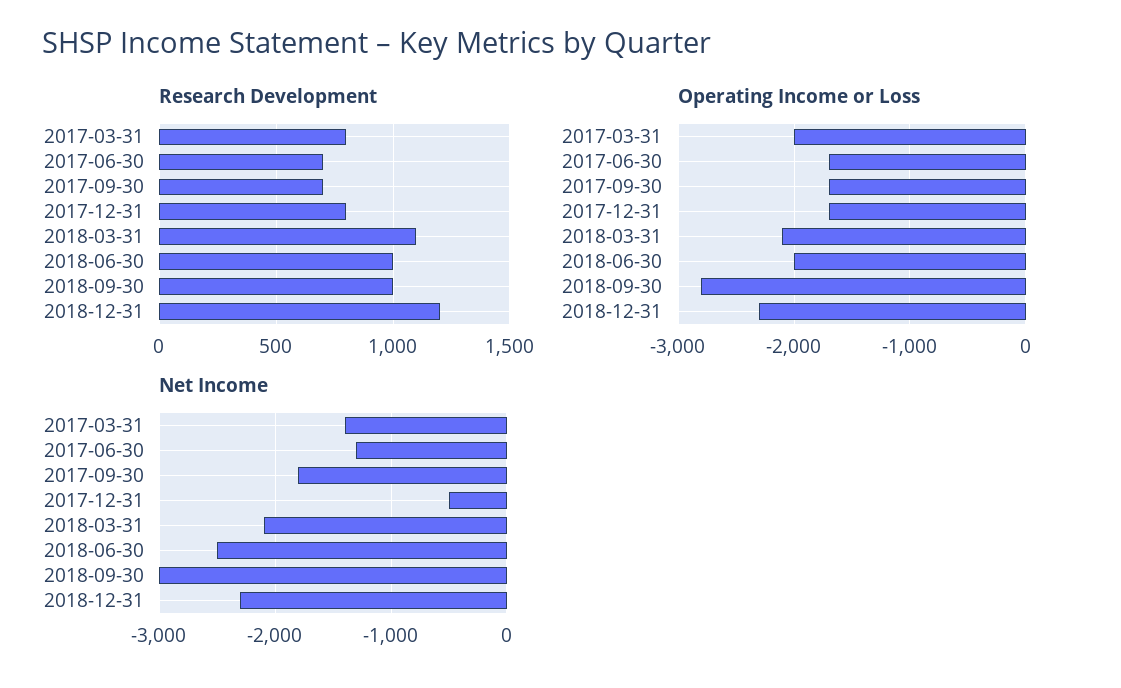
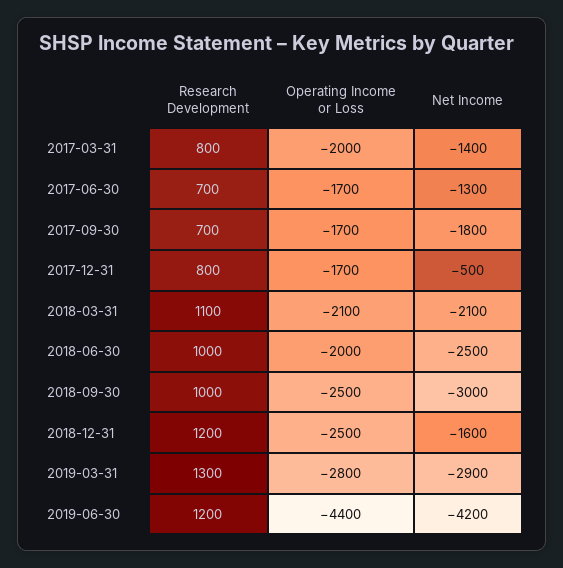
Operating Income or Loss, 2018-09-30: -2800 -> -2500
Operating Income or Loss, 2018-12-31: -2300 -> -2500
Net Income, 2018-12-31: -2300 -> -1600
Research Development, 2019-03-31: none -> 1300
Operating Income or Loss, 2019-03-31: none -> -2800
Net Income, 2019-03-31: none -> -2900
Research Development, 2019-06-30: none -> 1200
Operating Income or Loss, 2019-06-30: none -> -4400
Net Income, 2019-06-30: none -> -4200

